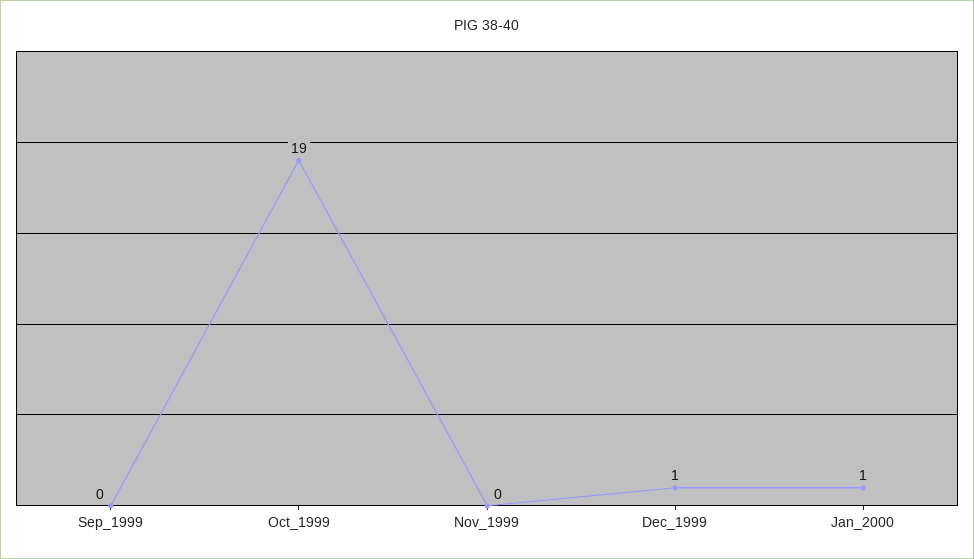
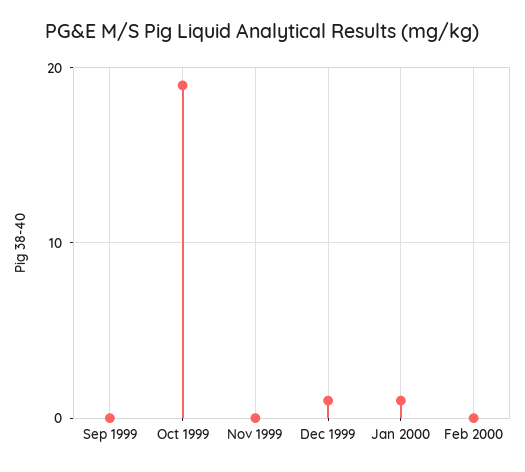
Feb 2000: none -> 0

